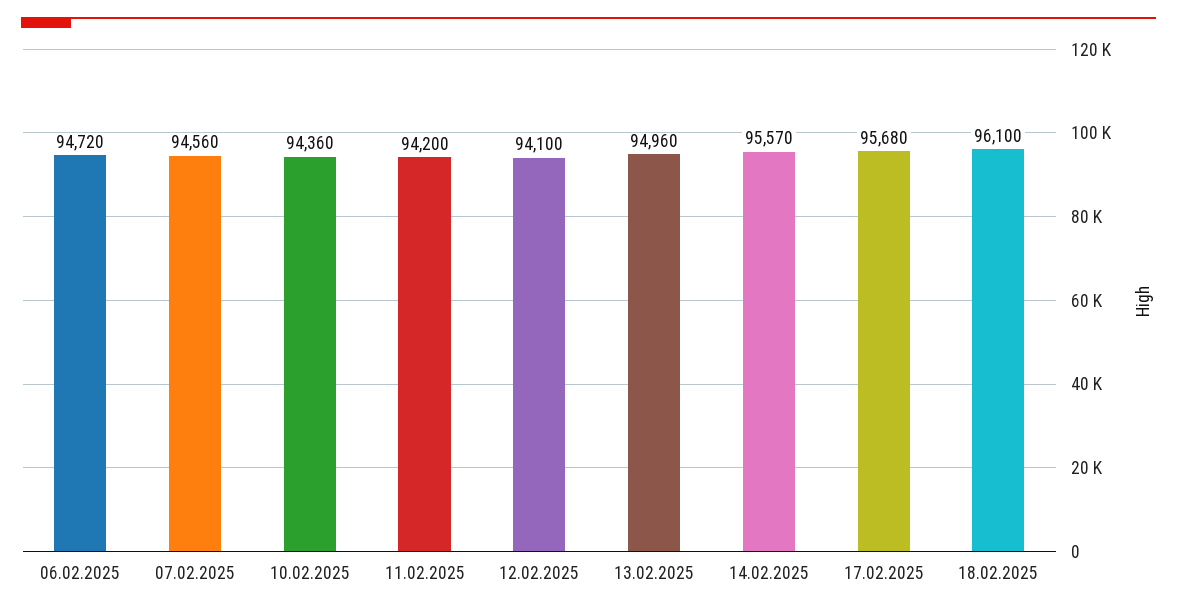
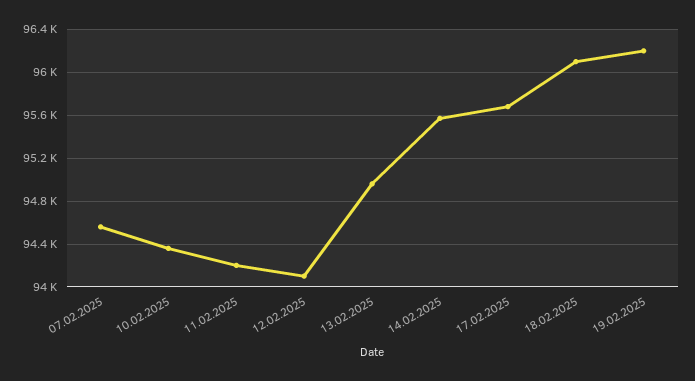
06.02.2025: 94720 -> none
19.02.2025: none -> 96200

